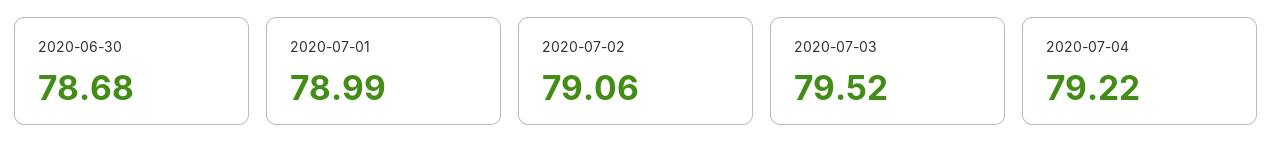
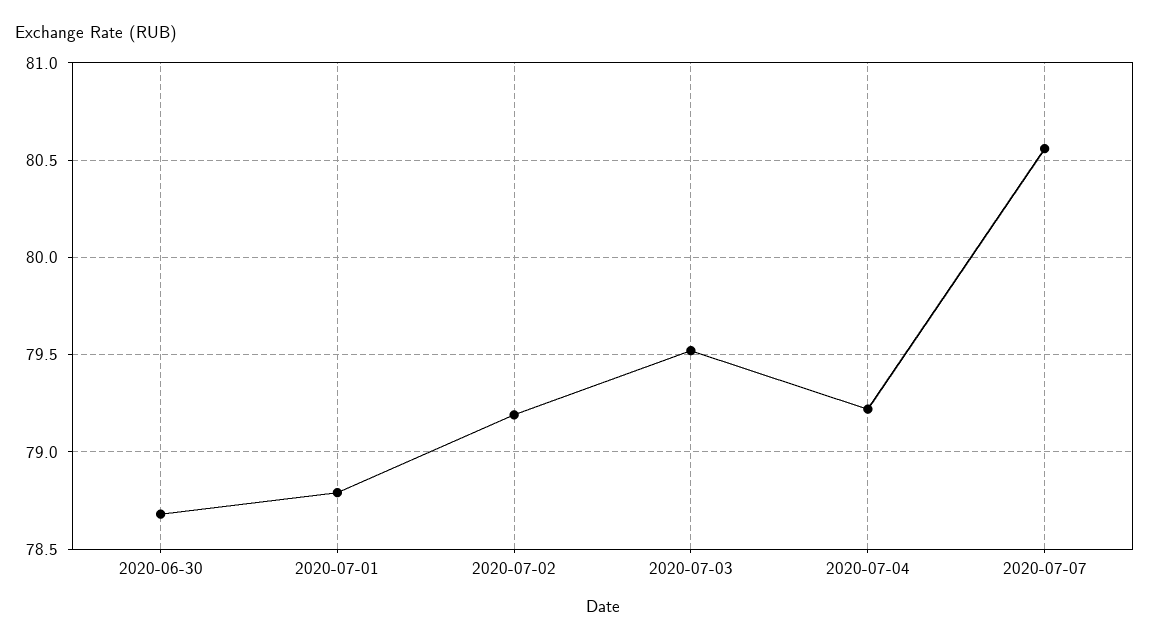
2020-07-01: 78.99 -> 78.8
2020-07-02: 79.06 -> 79.2
2020-07-07: none -> 80.55

